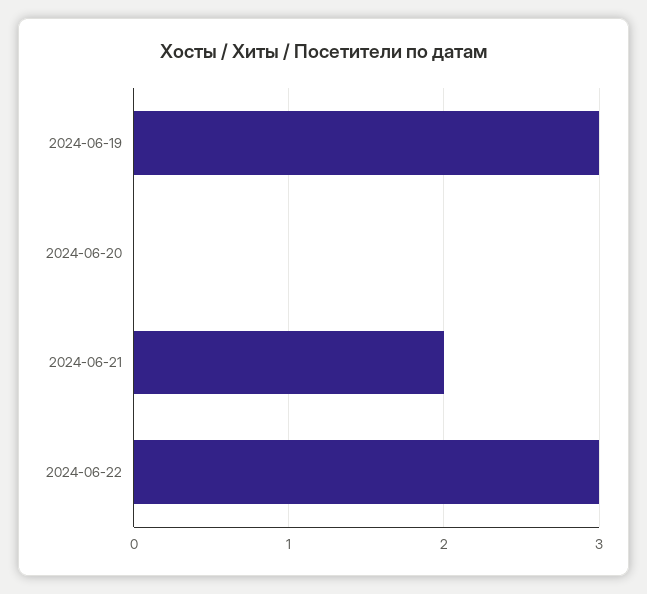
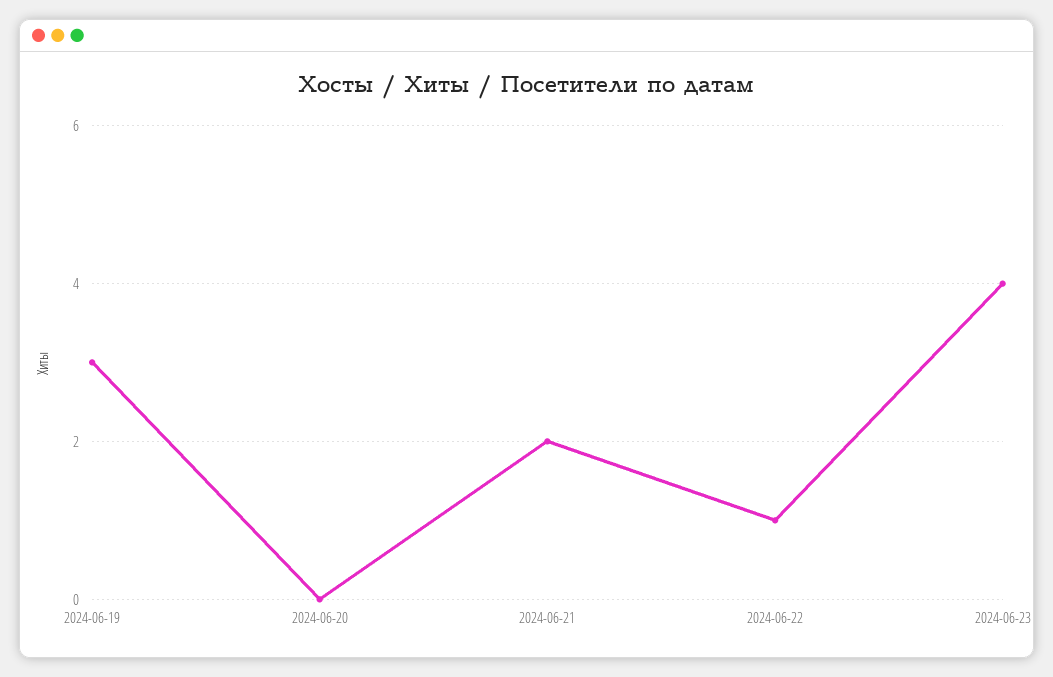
2024-06-22: 3 -> 1
2024-06-23: none -> 4

